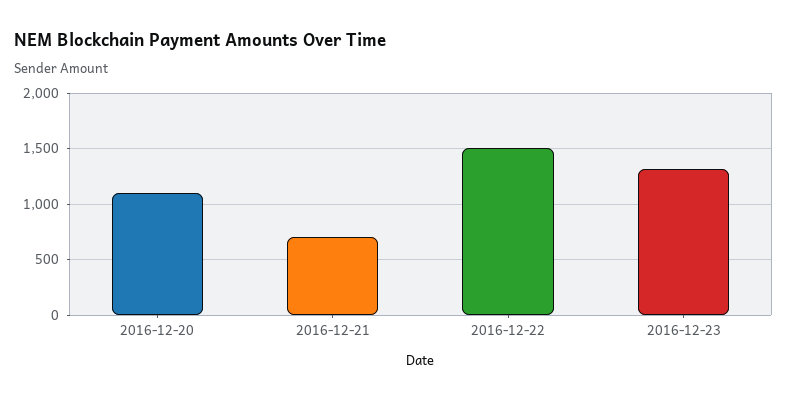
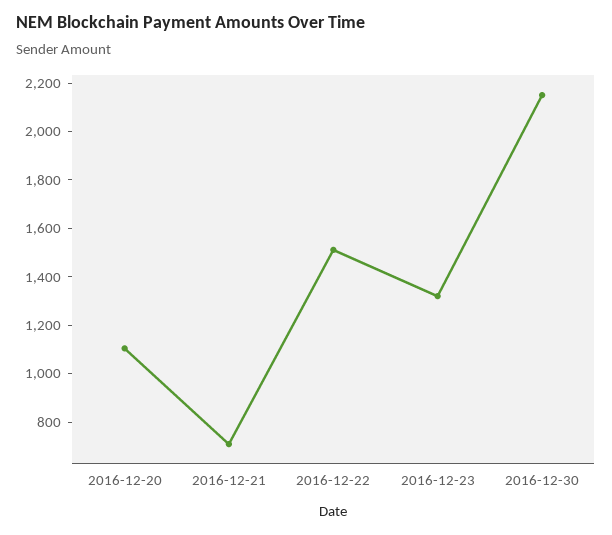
2016-12-30: none -> 2150

